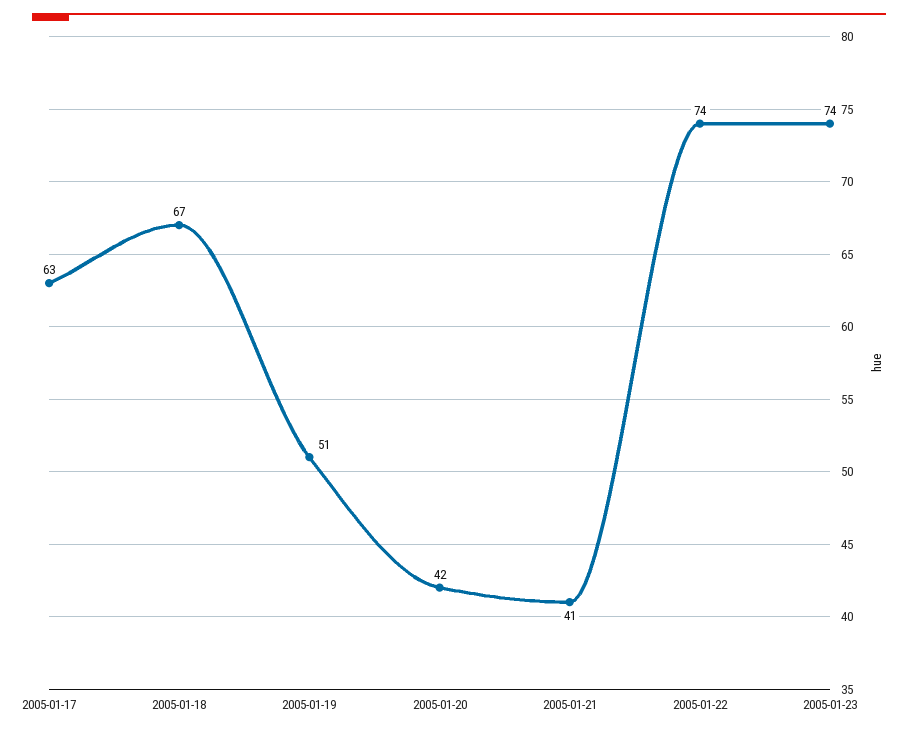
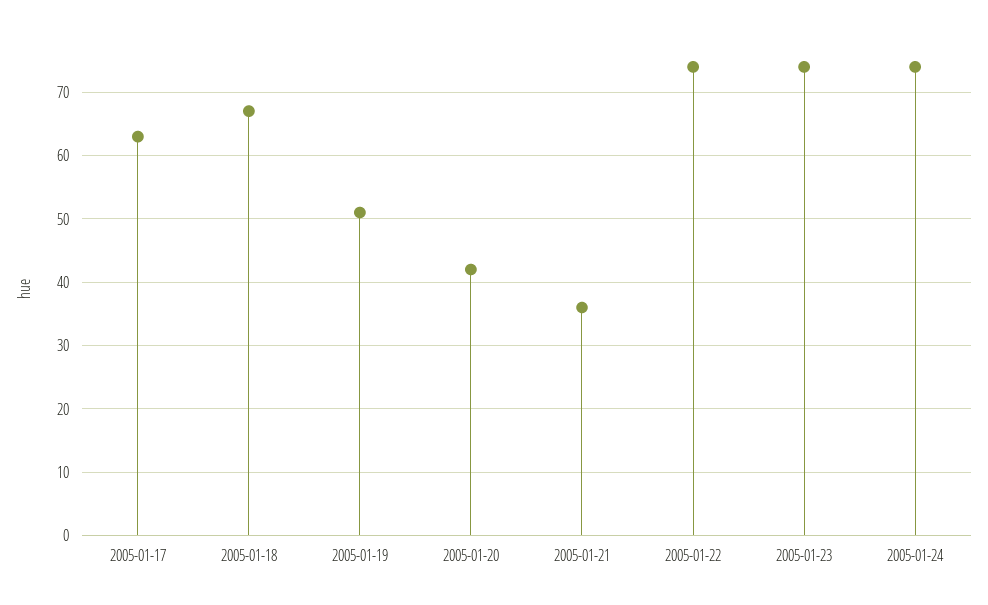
2005-01-21: 41 -> 36
2005-01-24: none -> 74

